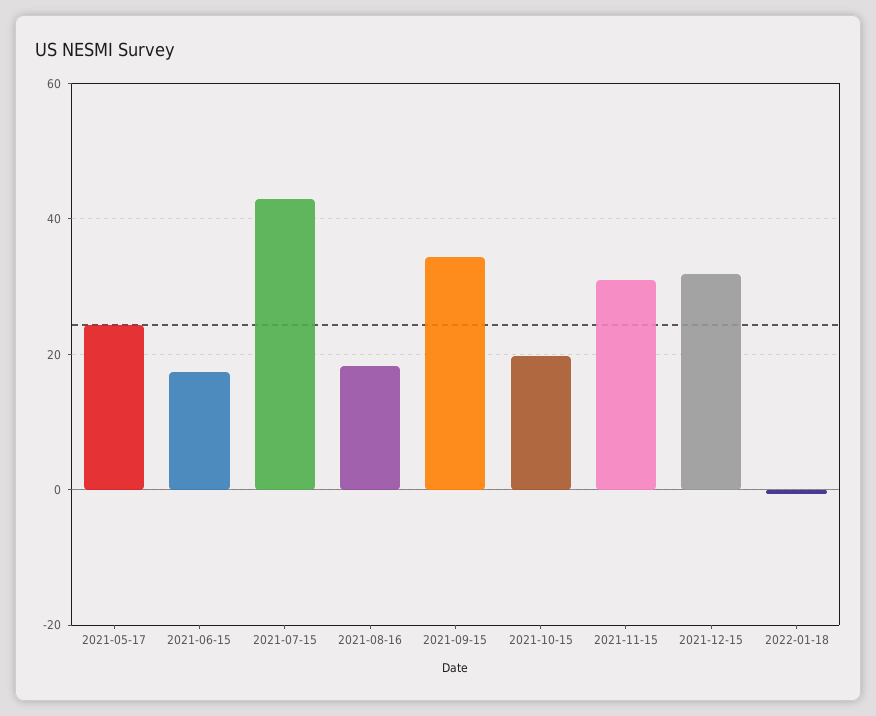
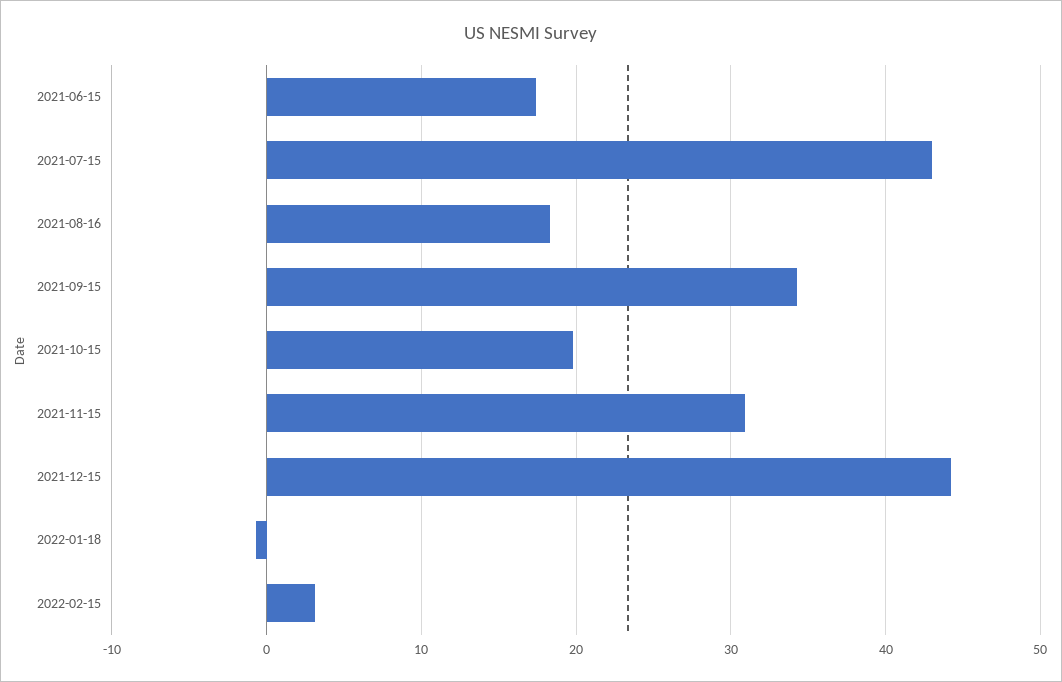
2021-05-17: 24 -> none
2021-12-15: 32 -> 44
2022-02-15: none -> 3

